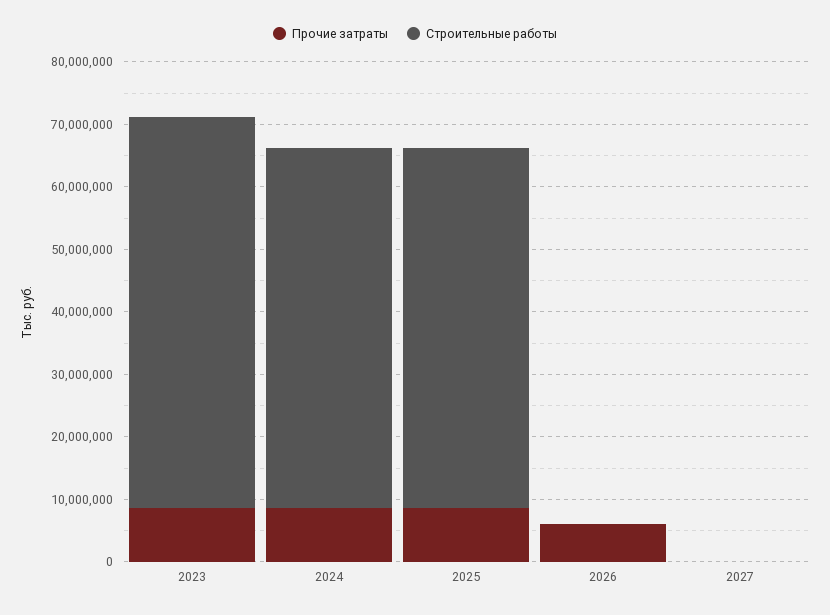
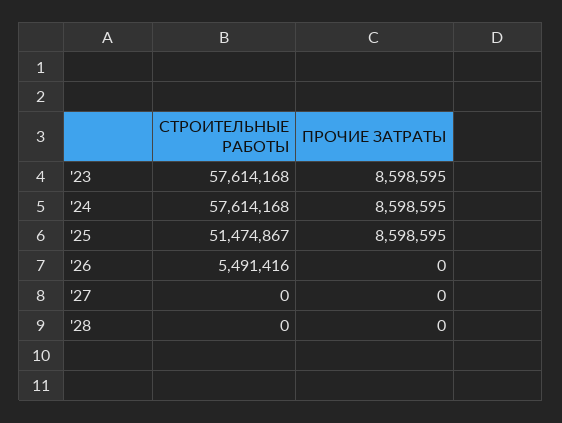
Строительные работы, 2023: 62000000 -> 57614168
Строительные работы, 2025: 58000000 -> 51474867
Прочие затраты, 2026: 6000000 -> 0
Строительные работы, 2026: 0 -> 5491416
Строительные работы, '28: none -> 0
Прочие затраты, '28: none -> 0

